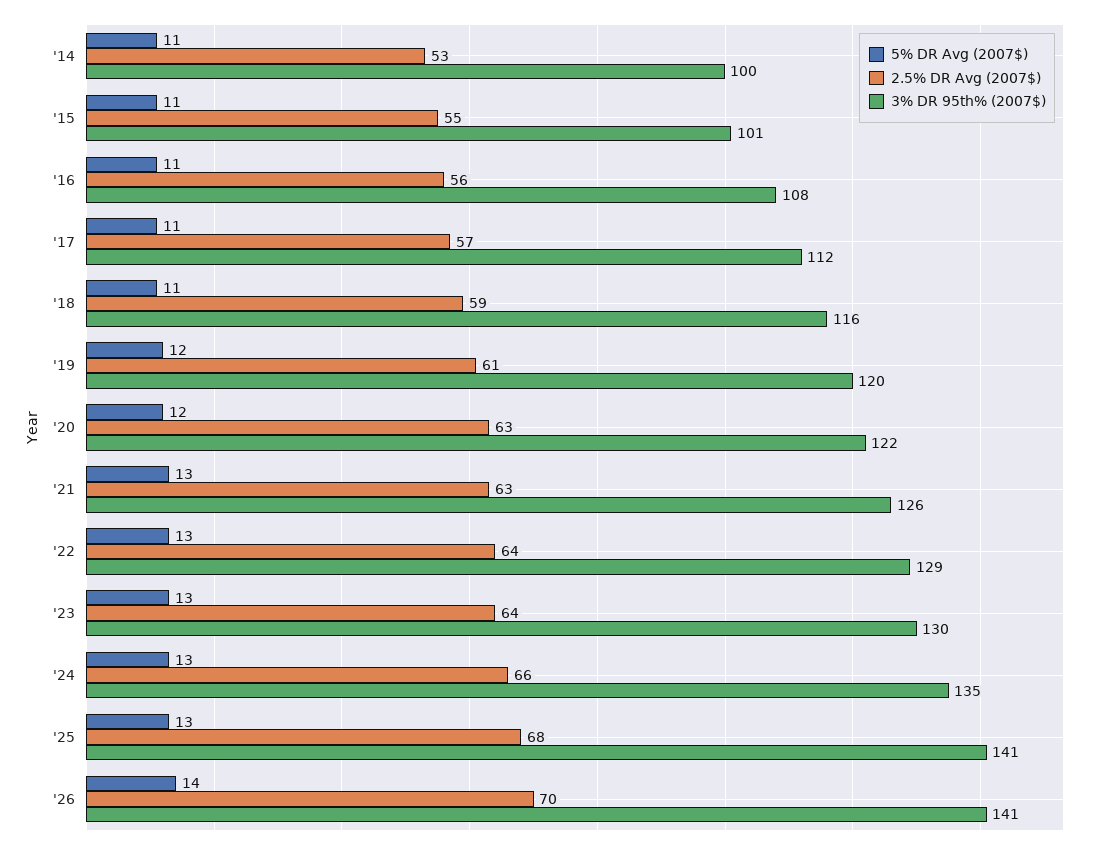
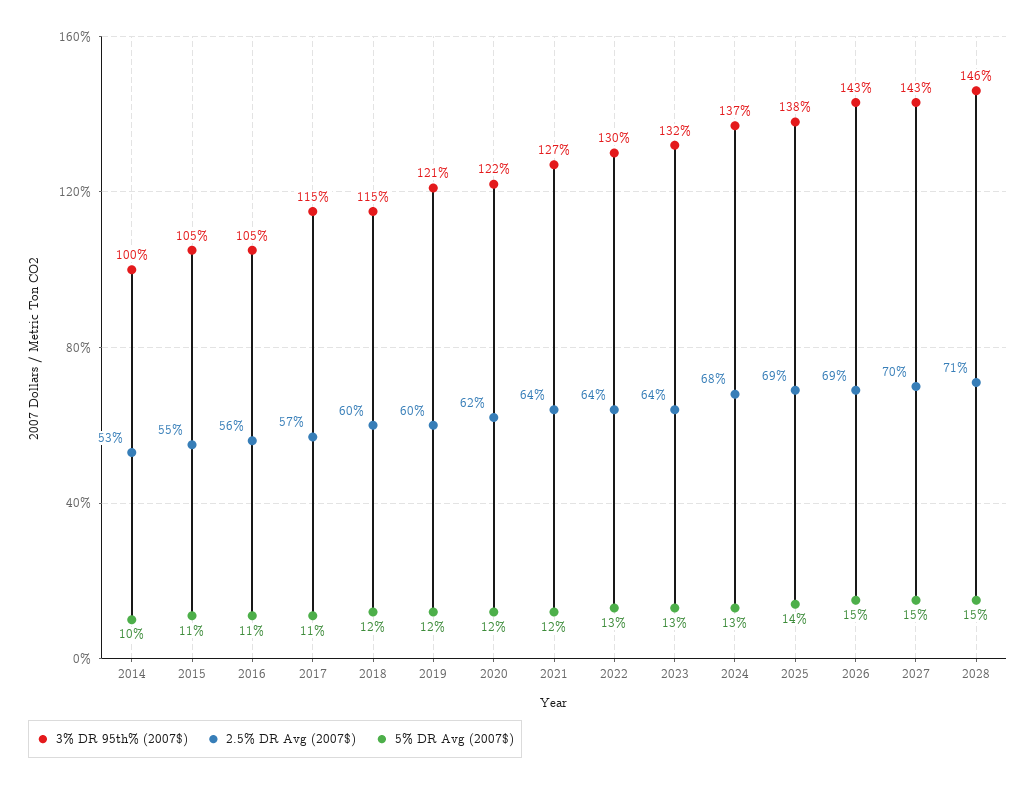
5% DR Avg (2007$), '14: 11 -> 10
3% DR 95th% (2007$), '15: 101 -> 105
3% DR 95th% (2007$), '16: 108 -> 105
3% DR 95th% (2007$), '17: 112 -> 115
5% DR Avg (2007$), '18: 11 -> 12
2.5% DR Avg (2007$), '18: 59 -> 60
3% DR 95th% (2007$), '18: 116 -> 115
2.5% DR Avg (2007$), '19: 61 -> 60
3% DR 95th% (2007$), '19: 120 -> 121
2.5% DR Avg (2007$), '20: 63 -> 62
5% DR Avg (2007$), '21: 13 -> 12
2.5% DR Avg (2007$), '21: 63 -> 64
3% DR 95th% (2007$), '21: 126 -> 127
3% DR 95th% (2007$), '22: 129 -> 130
3% DR 95th% (2007$), '23: 130 -> 132
2.5% DR Avg (2007$), '24: 66 -> 68
3% DR 95th% (2007$), '24: 135 -> 137
5% DR Avg (2007$), '25: 13 -> 14
2.5% DR Avg (2007$), '25: 68 -> 69
3% DR 95th% (2007$), '25: 141 -> 138
5% DR Avg (2007$), '26: 14 -> 15
2.5% DR Avg (2007$), '26: 70 -> 69
3% DR 95th% (2007$), '26: 141 -> 143
3% DR 95th% (2007$), 2027: none -> 143
2.5% DR Avg (2007$), 2027: none -> 70
5% DR Avg (2007$), 2027: none -> 15
3% DR 95th% (2007$), 2028: none -> 146
2.5% DR Avg (2007$), 2028: none -> 71
5% DR Avg (2007$), 2028: none -> 15

